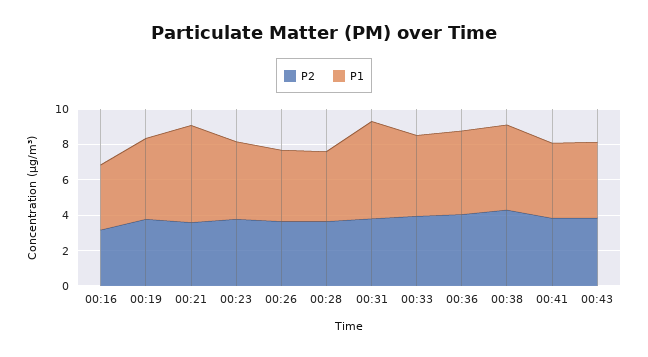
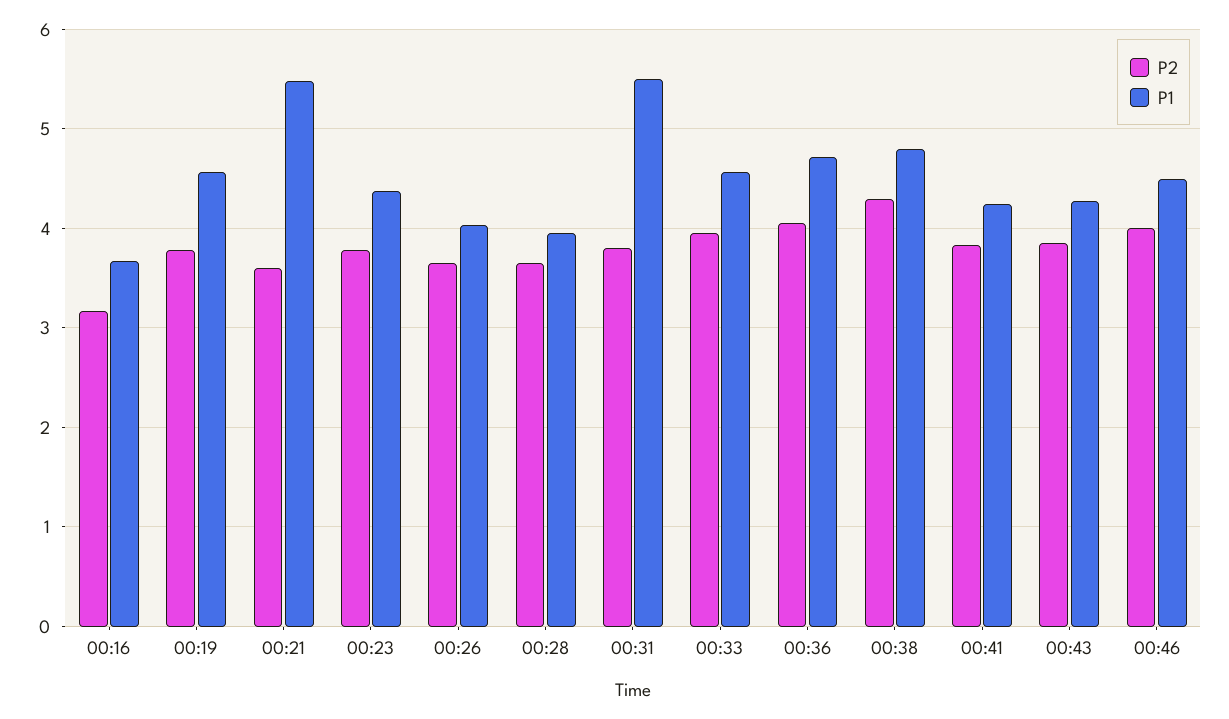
P2, 00:46: none -> 4
P1, 00:46: none -> 4.5

